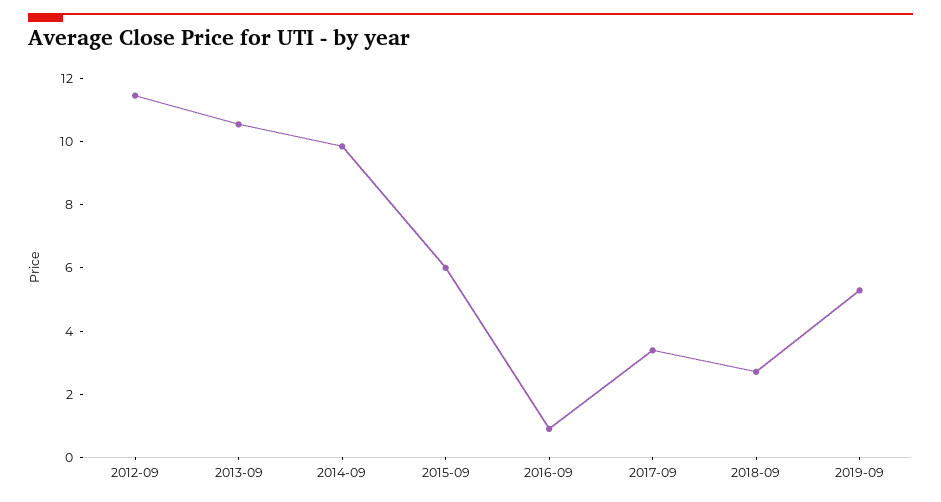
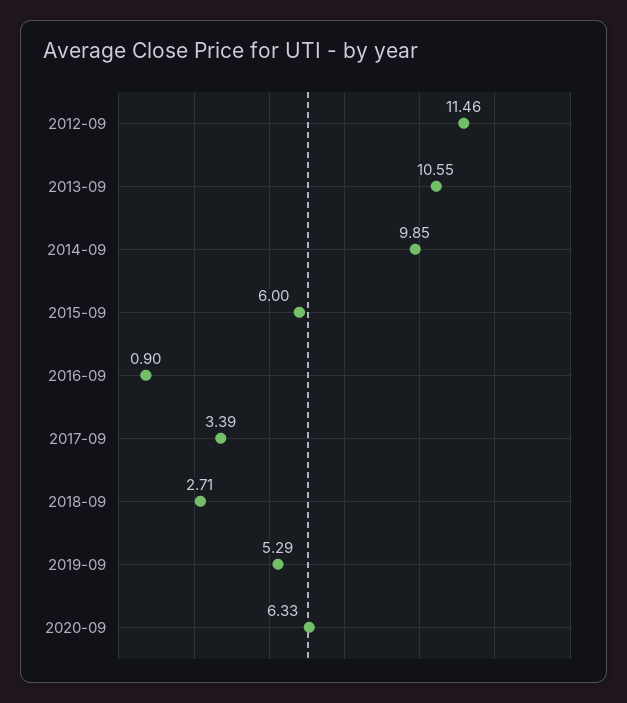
2020-09: none -> 6.33

